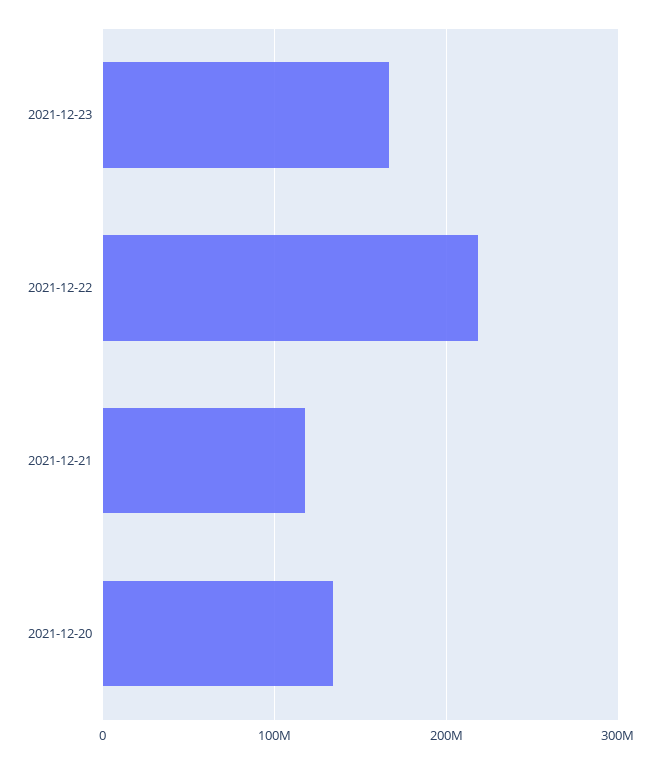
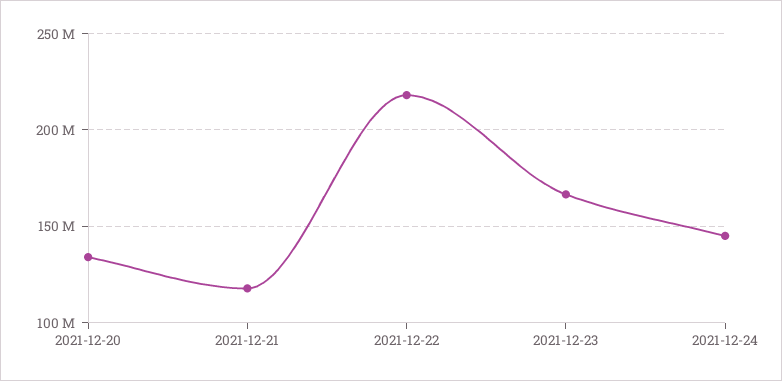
2021-12-24: none -> 145000000

